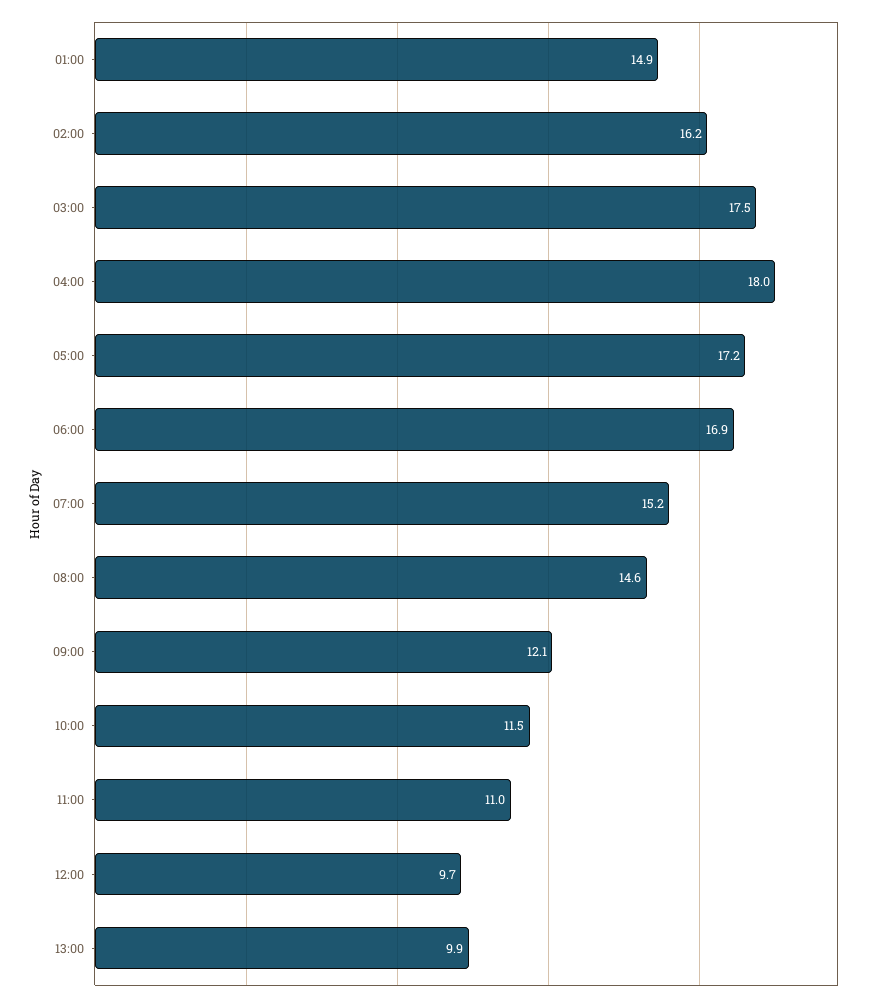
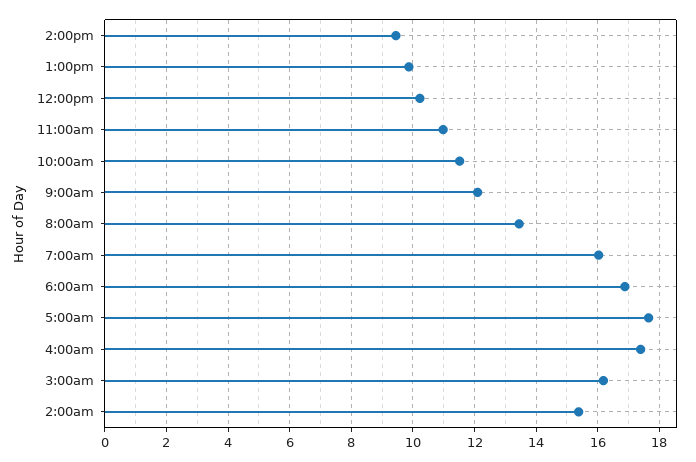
01:00: 14.9 -> none
02:00: 16.2 -> 15.4
03:00: 17.5 -> 16.2
04:00: 18 -> 17.4
05:00: 17.2 -> 17.6
07:00: 15.2 -> 16
08:00: 14.6 -> 13.4
12:00: 9.7 -> 10.2
2:00pm: none -> 9.4

